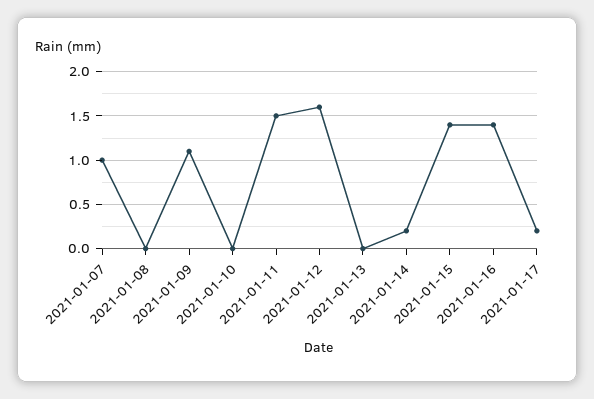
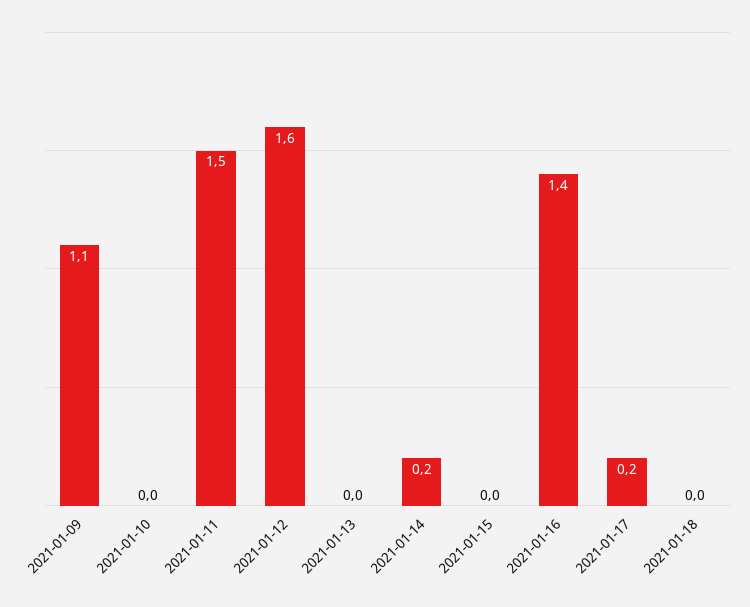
2021-01-07: 1 -> none
2021-01-08: 0 -> none
2021-01-15: 1.4 -> 0
2021-01-18: none -> 0

